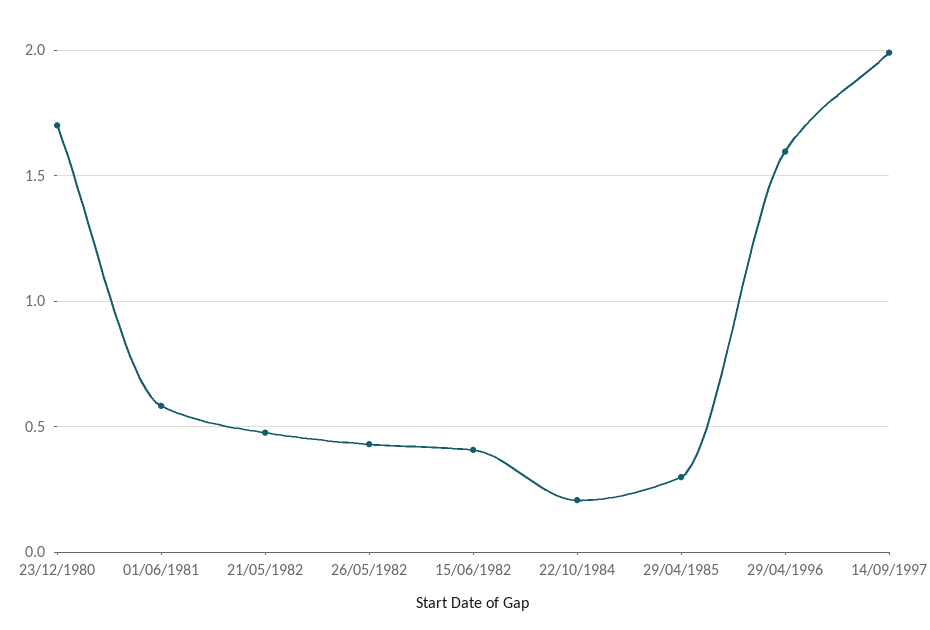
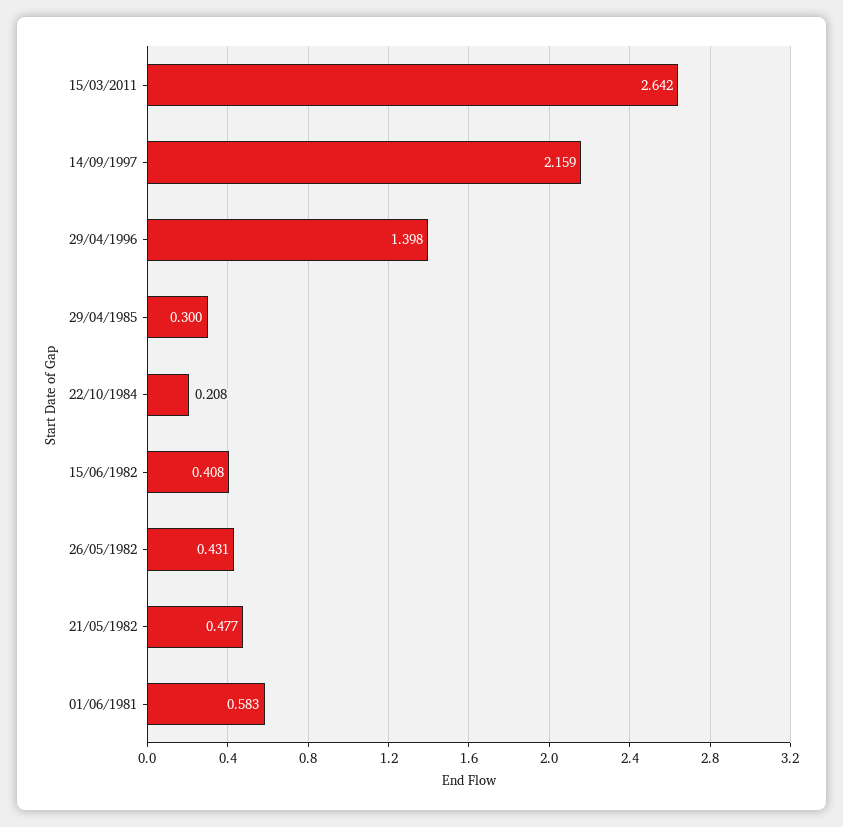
23/12/1980: 1.7 -> none
29/04/1996: 1.6 -> 1.398
14/09/1997: 2 -> 2.159
15/03/2011: none -> 2.642

